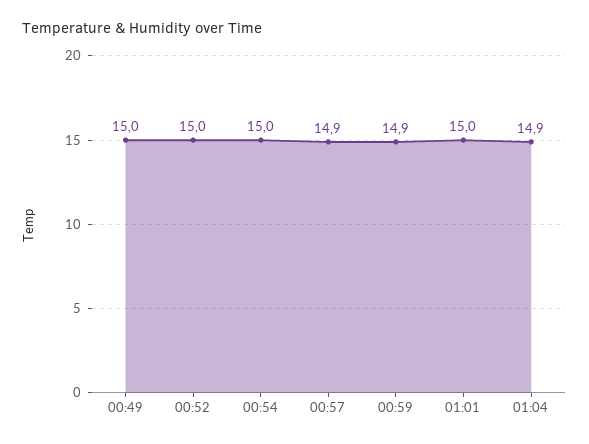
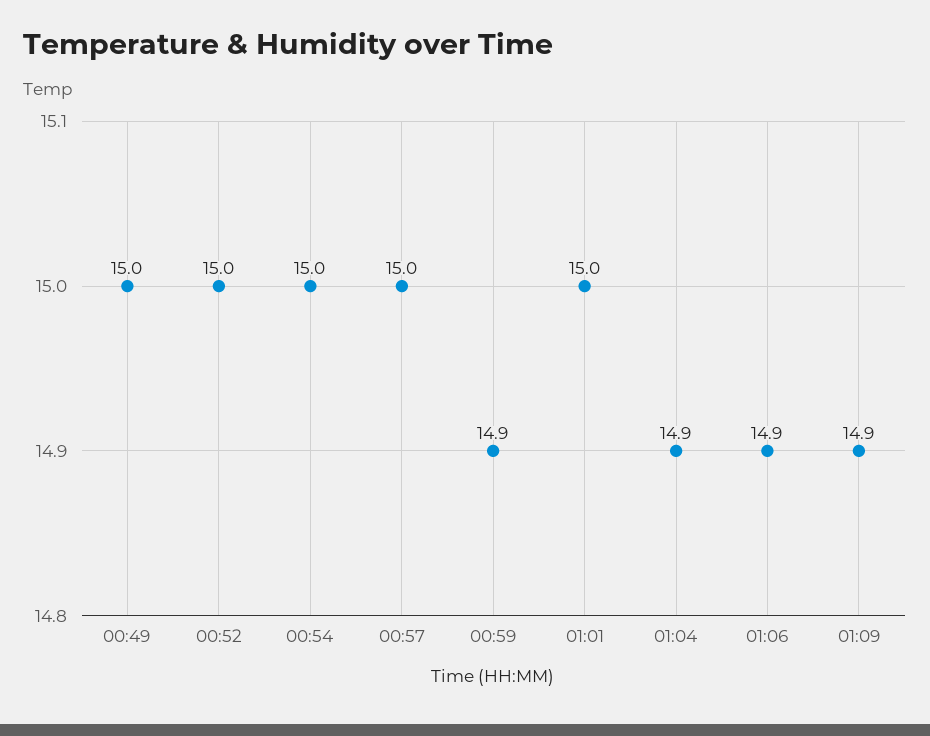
00:57: 14.9 -> 15
01:06: none -> 14.9
01:09: none -> 14.9

